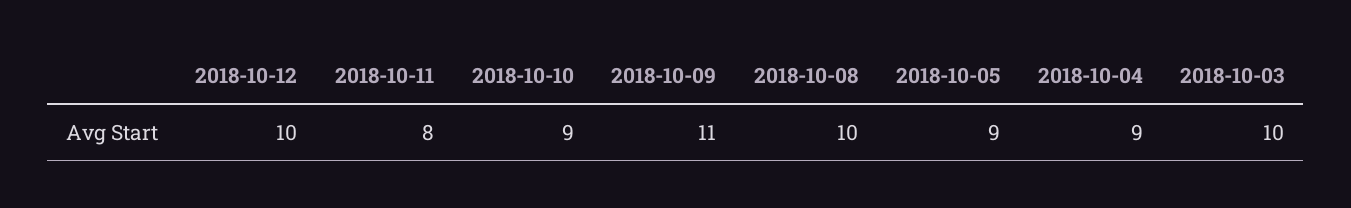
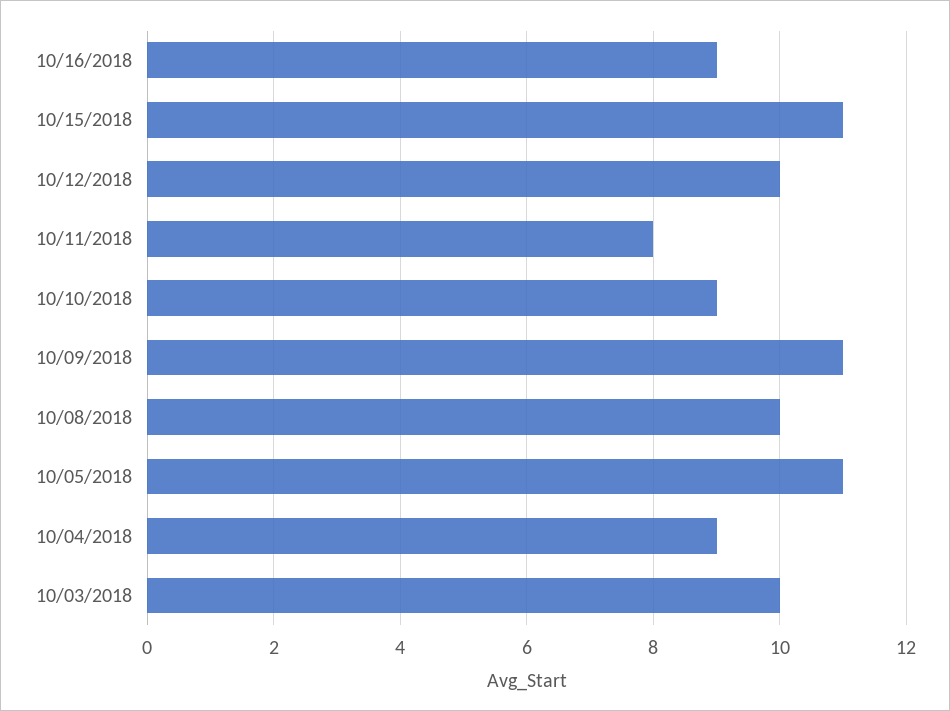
2018-10-05: 9 -> 11
10/16/2018: none -> 9
10/15/2018: none -> 11

